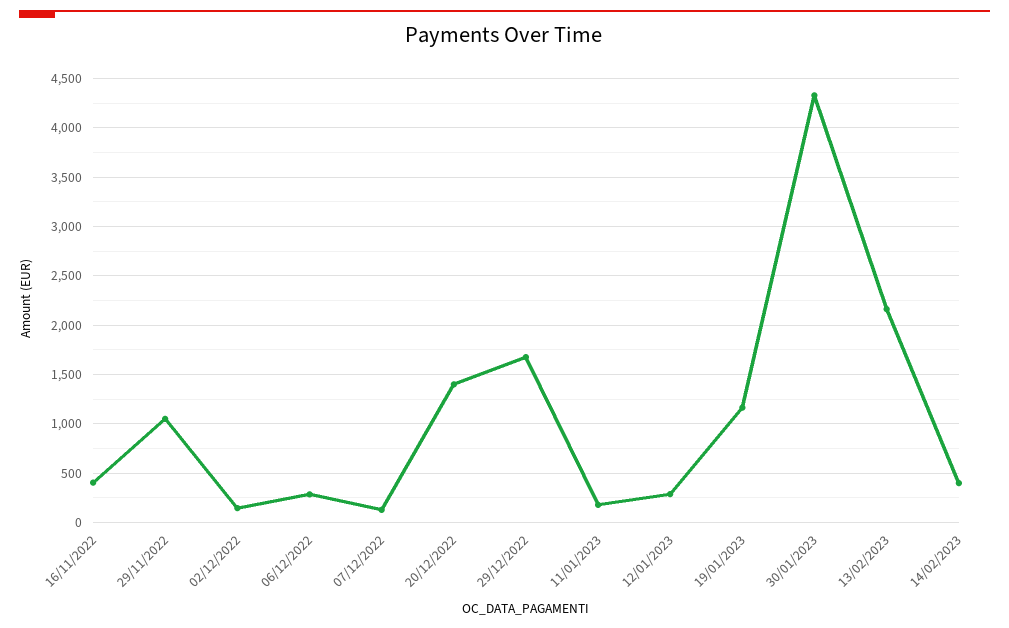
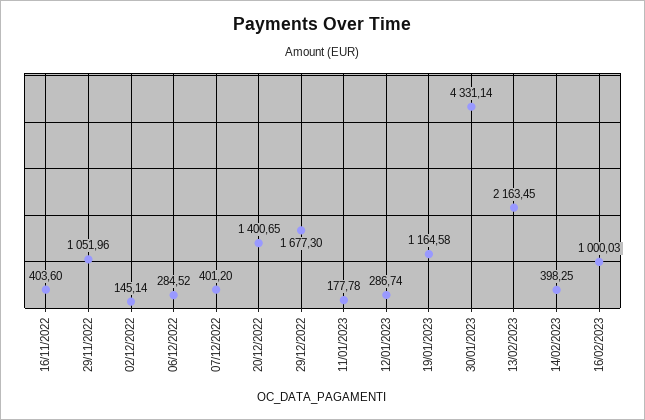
07/12/2022: 100 -> 401.2
16/02/2023: none -> 1000.03

